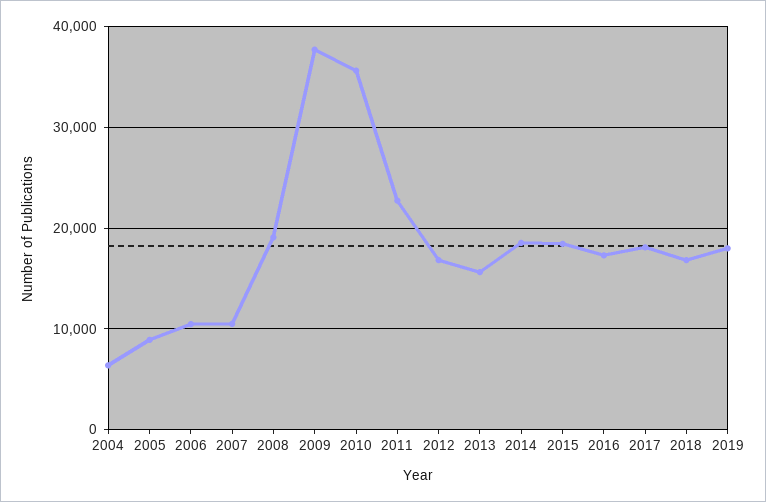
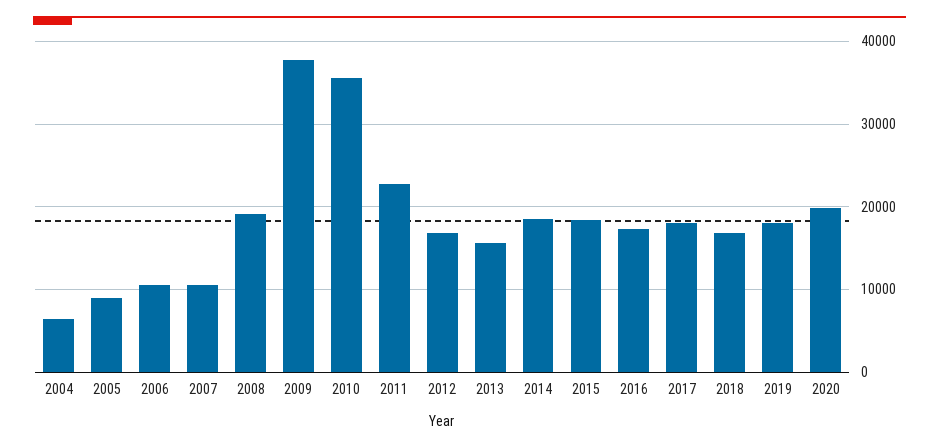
2020: none -> 20000

